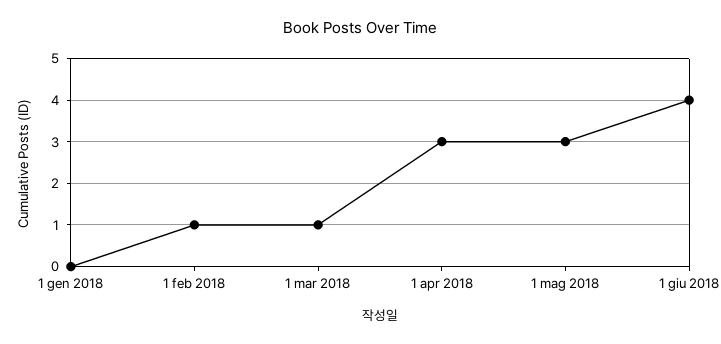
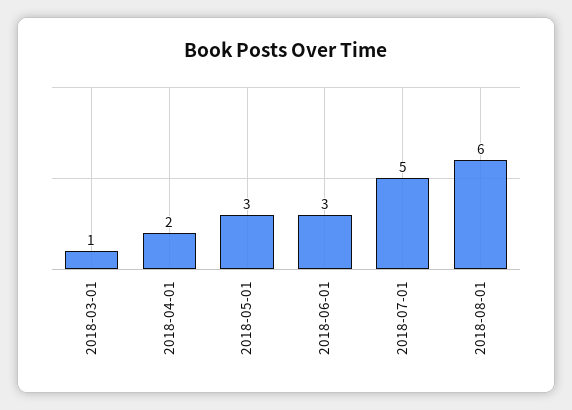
1 gen 2018: 0 -> none
1 feb 2018: 1 -> none
1 apr 2018: 3 -> 2
1 giu 2018: 4 -> 3
2018-07-01: none -> 5
2018-08-01: none -> 6

